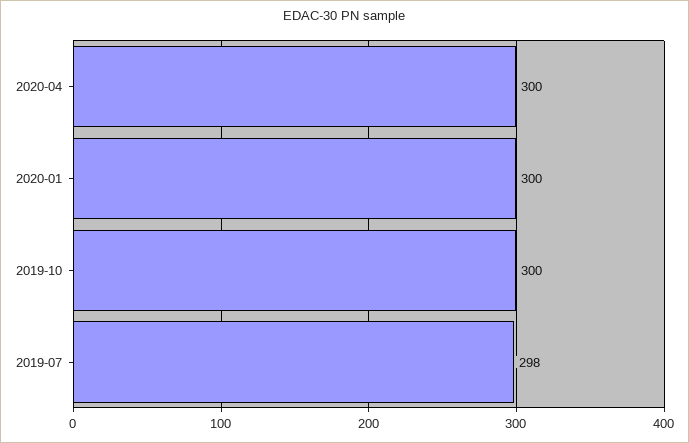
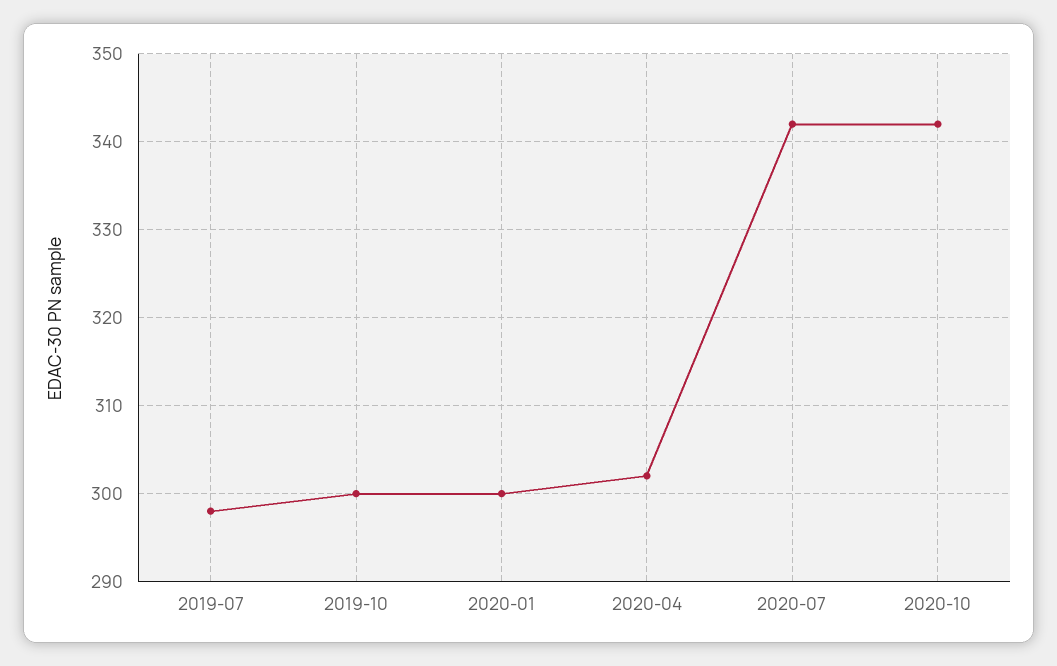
2020-04: 300 -> 302
2020-07: none -> 342
2020-10: none -> 342

